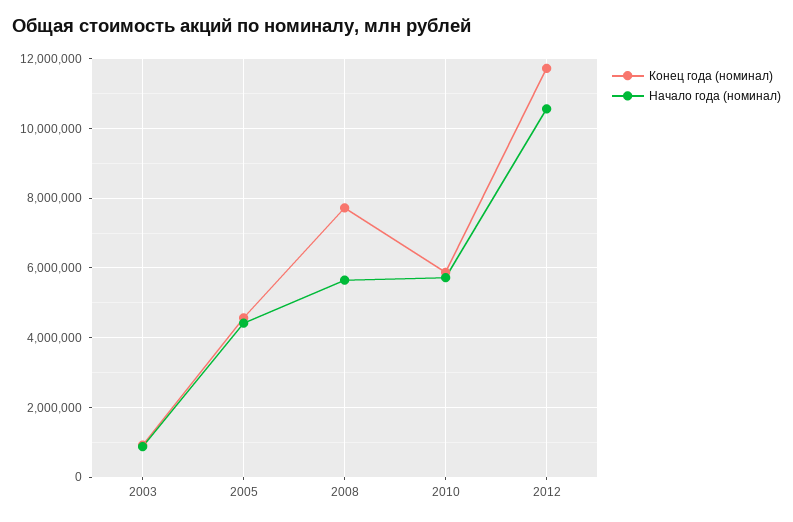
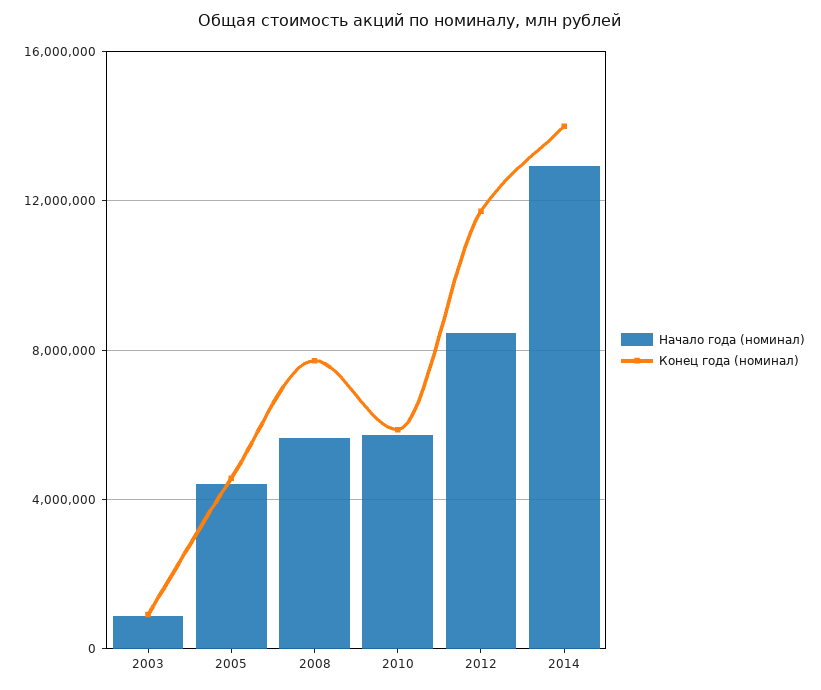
Начало года (номинал), 2012: 10600000 -> 8500000
Начало года (номинал), 2014: none -> 13000000
Конец года (номинал), 2014: none -> 14000000

